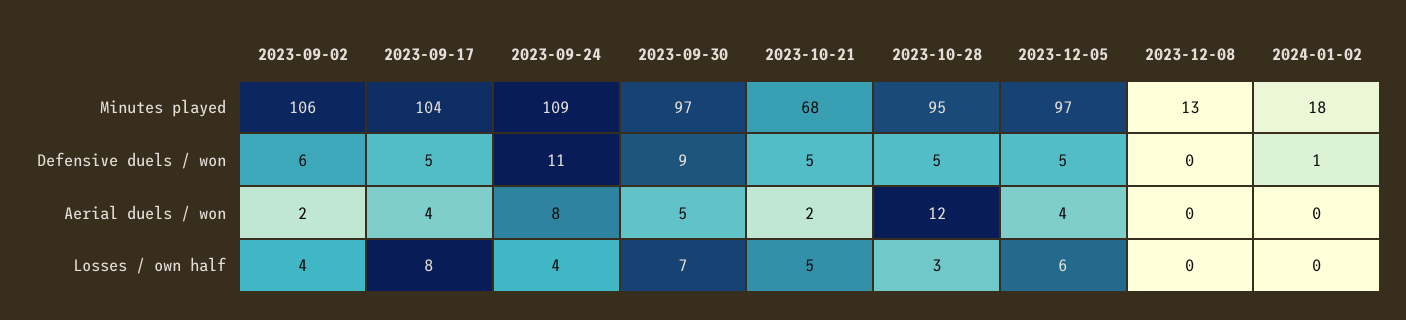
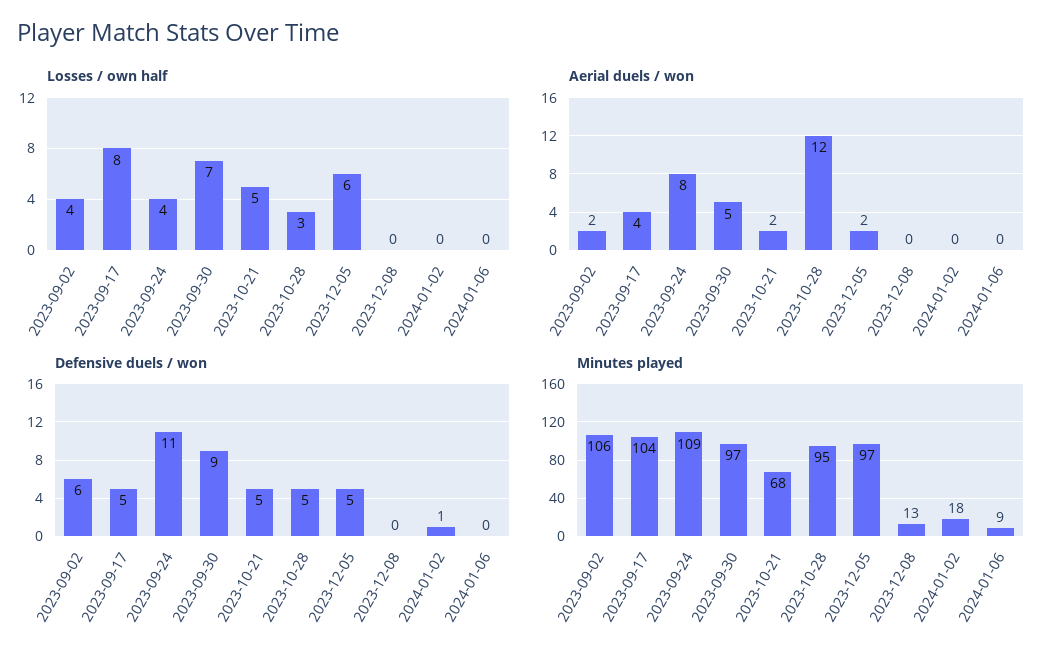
Aerial duels / won, 2023-12-05: 4 -> 2
Losses / own half, 2024-01-06: none -> 0
Aerial duels / won, 2024-01-06: none -> 0
Defensive duels / won, 2024-01-06: none -> 0
Minutes played, 2024-01-06: none -> 9

